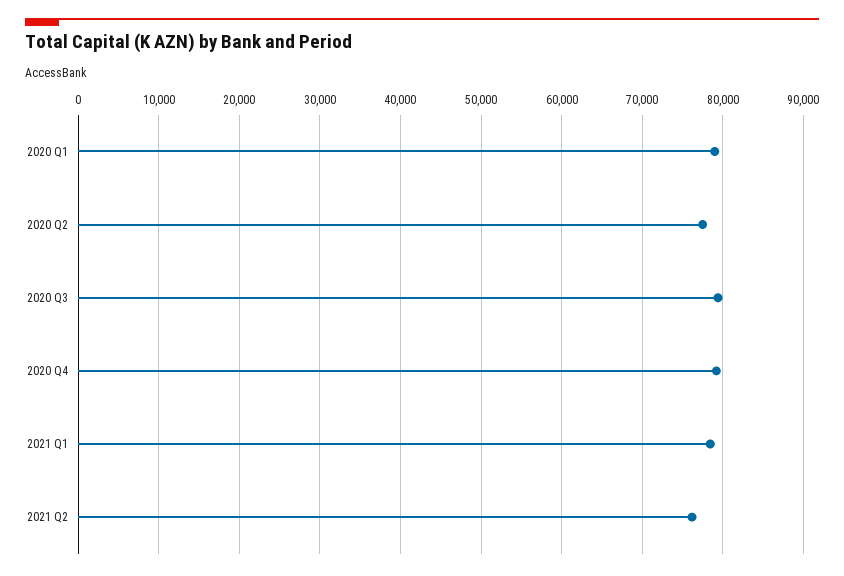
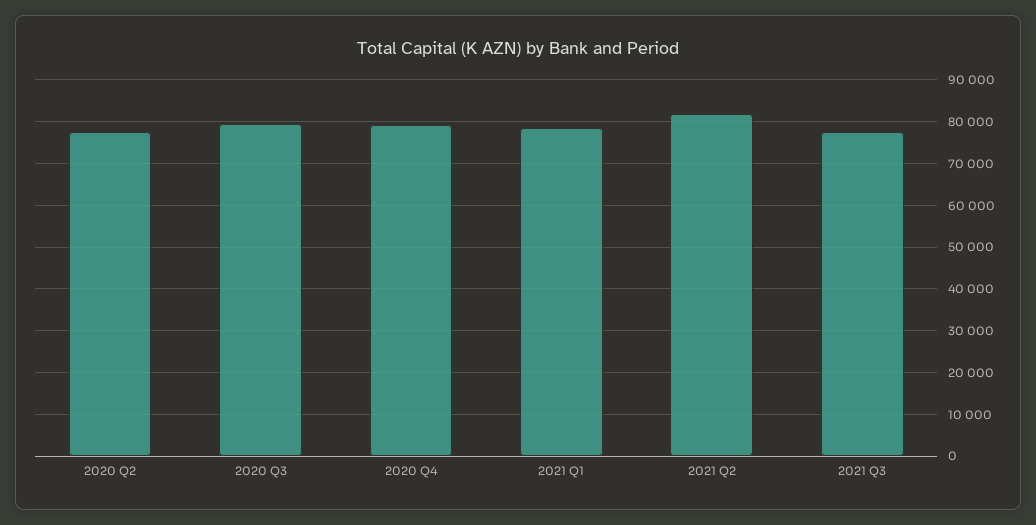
2020 Q1: 79000 -> none
2021 Q2: 76000 -> 82000
2021 Q3: none -> 78000

